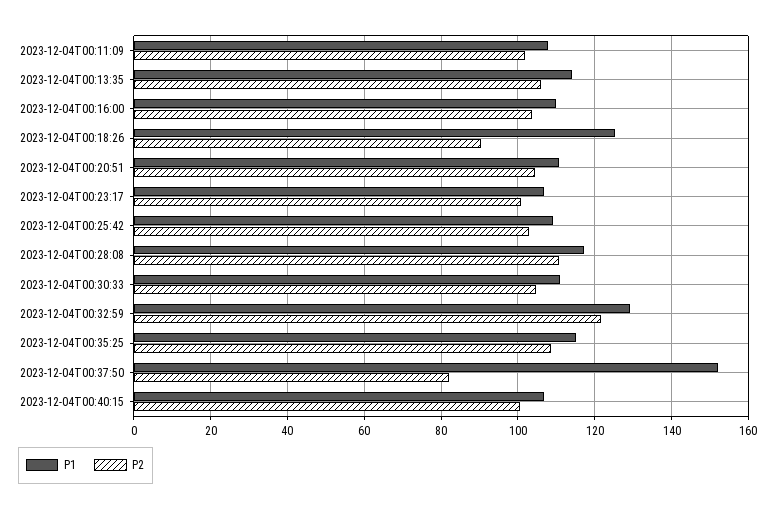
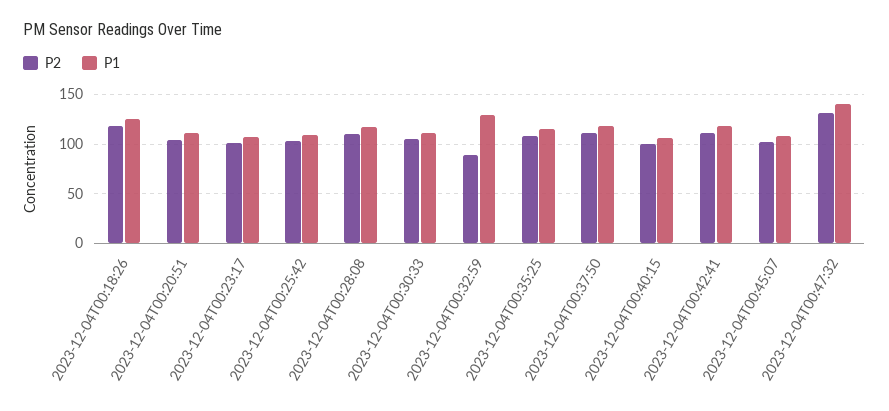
P1, 2023-12-04T00:11:09: 108 -> none
P2, 2023-12-04T00:11:09: 102 -> none
P1, 2023-12-04T00:13:35: 114 -> none
P2, 2023-12-04T00:13:35: 106 -> none
P1, 2023-12-04T00:16:00: 110 -> none
P2, 2023-12-04T00:16:00: 104 -> none
P2, 2023-12-04T00:18:26: 90 -> 120
P2, 2023-12-04T00:32:59: 122 -> 90
P1, 2023-12-04T00:37:50: 152 -> 120
P2, 2023-12-04T00:37:50: 82 -> 110
P2, 2023-12-04T00:42:41: none -> 110
P1, 2023-12-04T00:42:41: none -> 120
P2, 2023-12-04T00:45:07: none -> 100
P1, 2023-12-04T00:45:07: none -> 110
P2, 2023-12-04T00:47:32: none -> 130
P1, 2023-12-04T00:47:32: none -> 140

